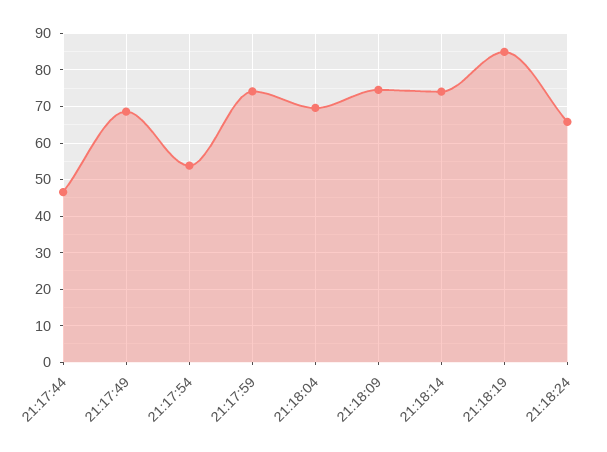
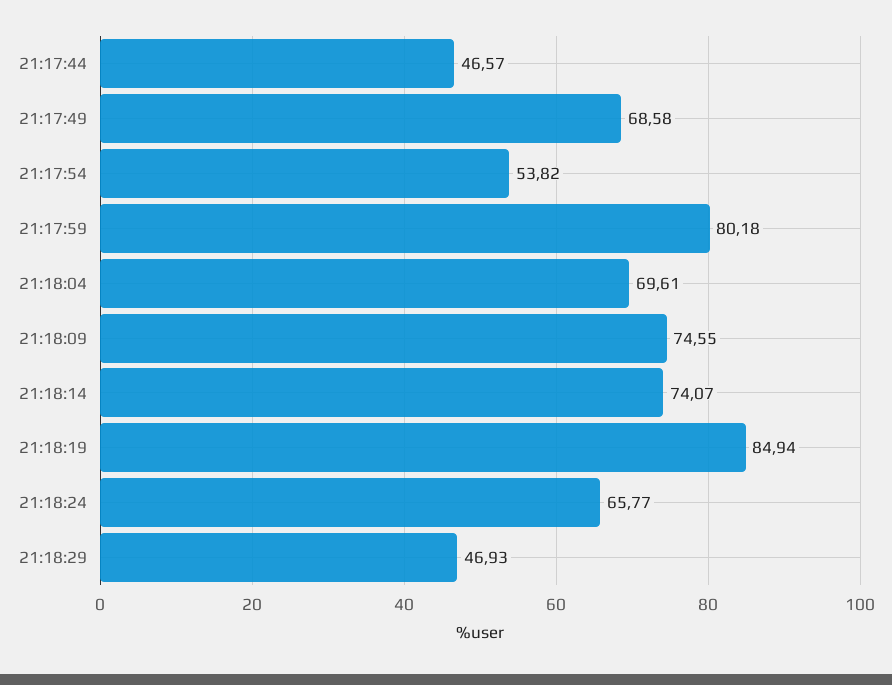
21:17:59: 74 -> 80.18
21:18:29: none -> 46.93

